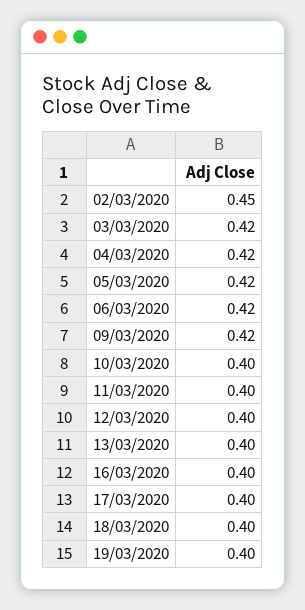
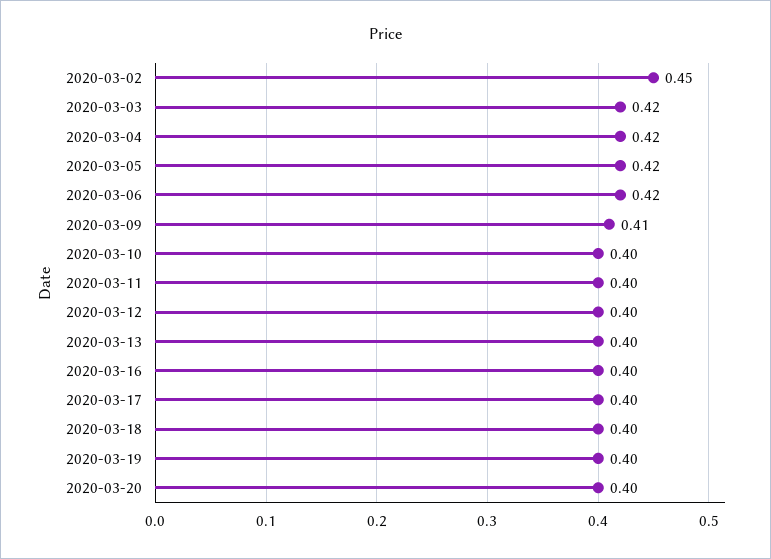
09/03/2020: 0.42 -> 0.41
2020-03-20: none -> 0.4

